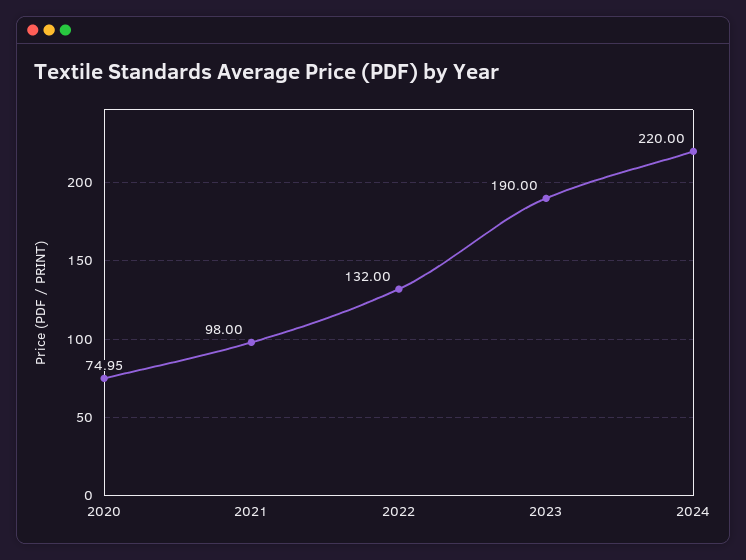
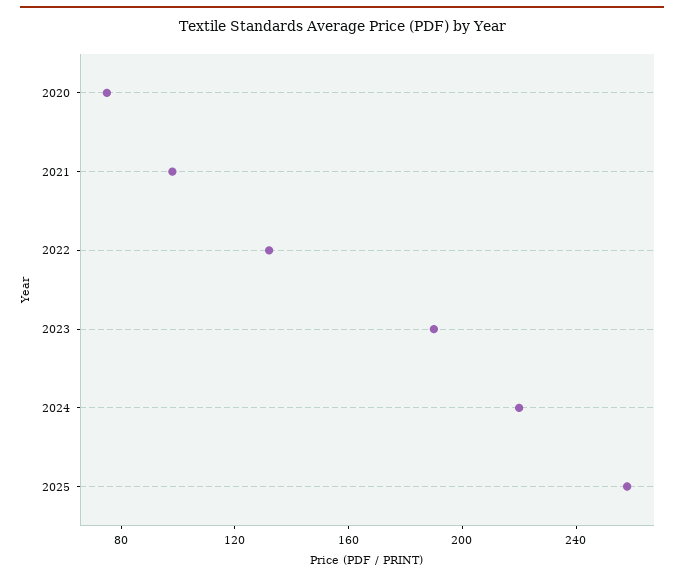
2025: none -> 260

